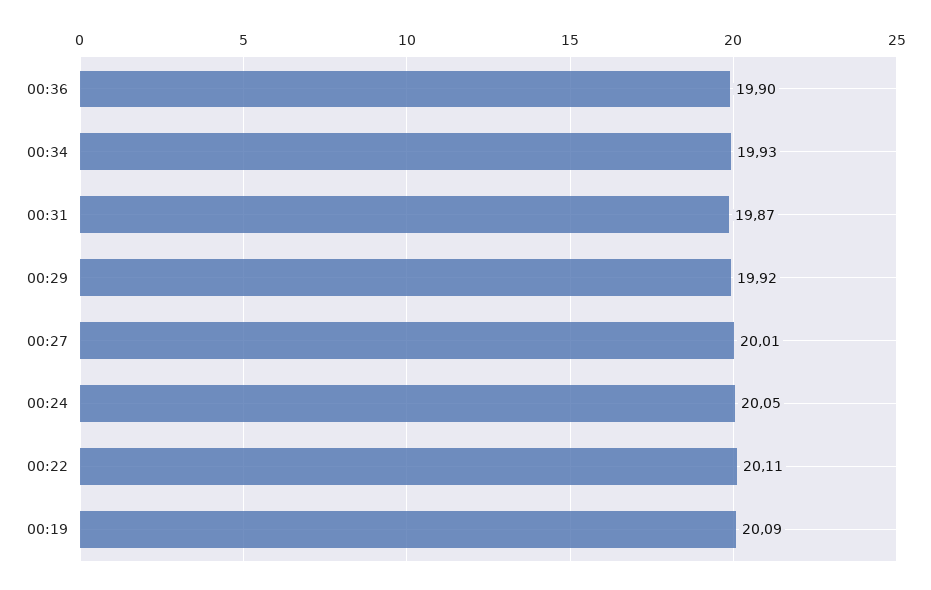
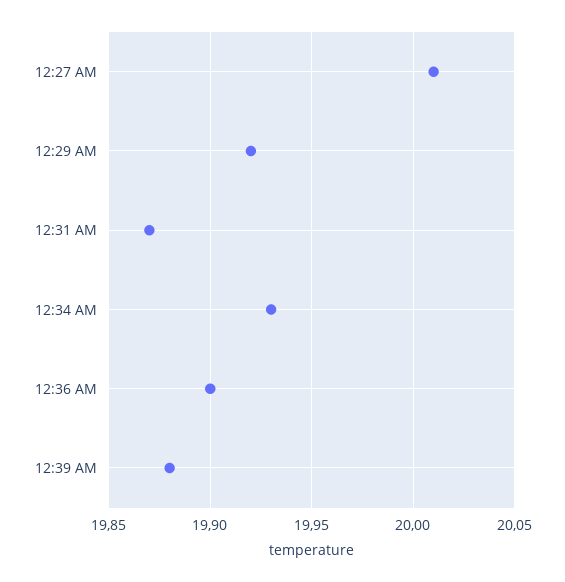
00:24: 20.05 -> none
00:22: 20.11 -> none
00:19: 20.09 -> none
12:39 AM: none -> 19.88

